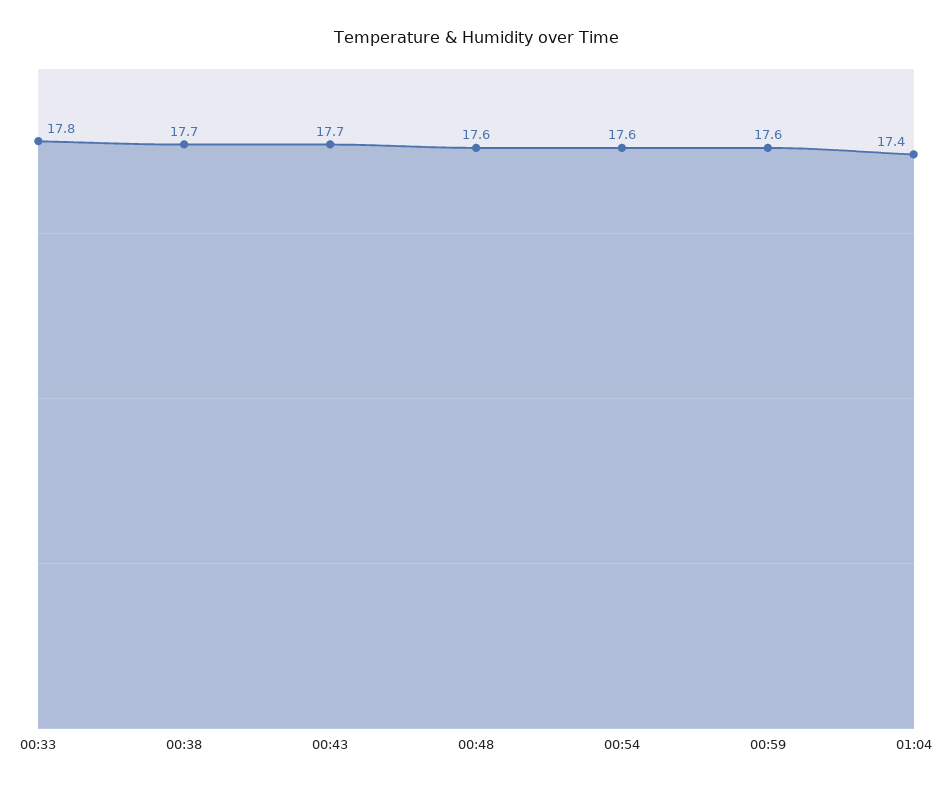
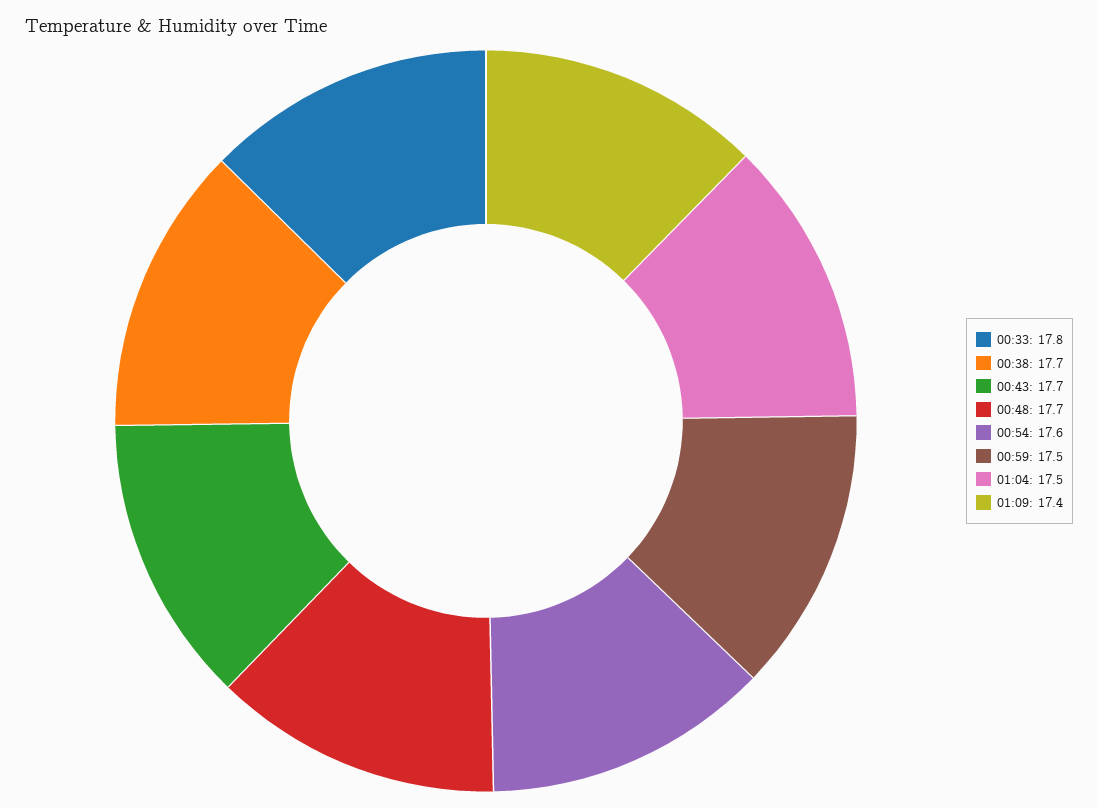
00:48: 17.6 -> 17.7
00:59: 17.6 -> 17.5
01:04: 17.4 -> 17.5
01:09: none -> 17.4

